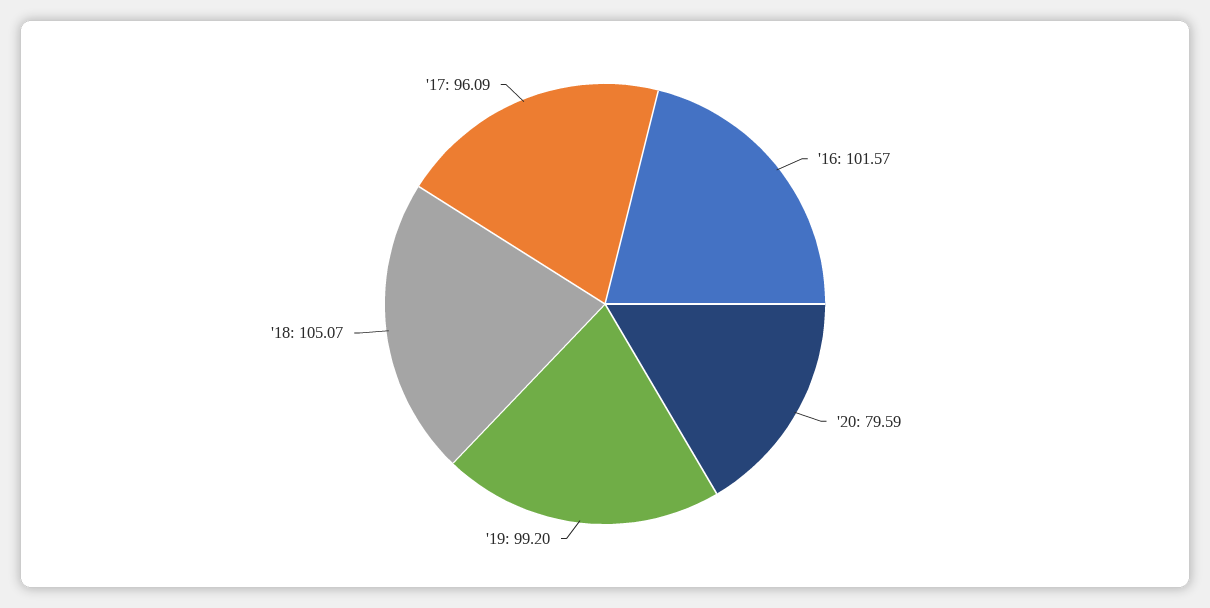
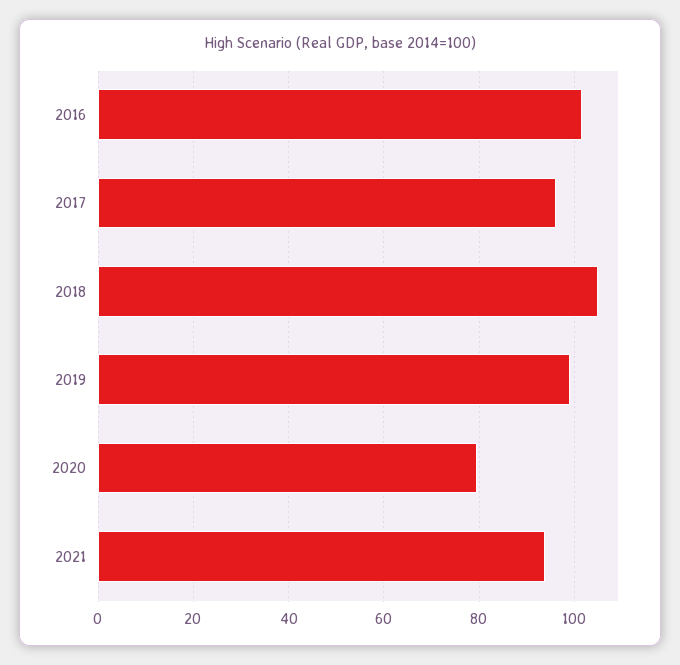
2021: none -> 94

